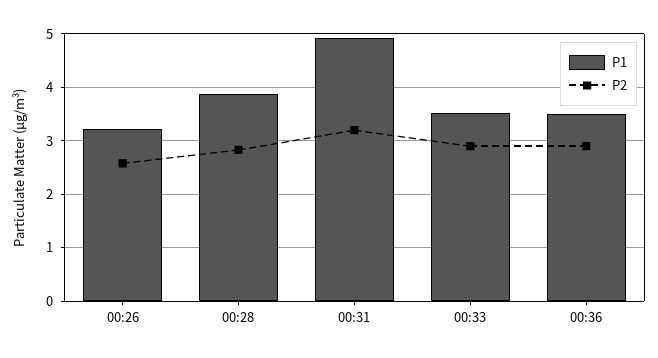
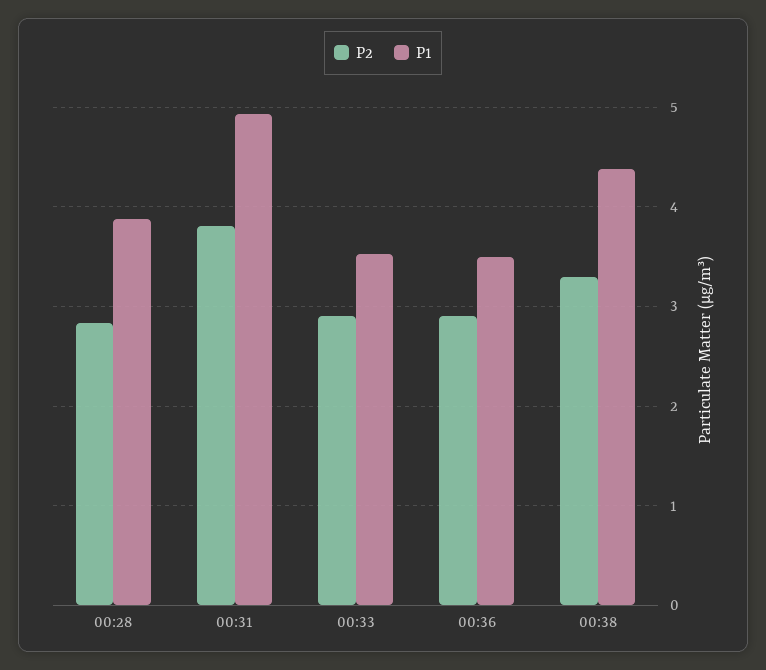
P1, 00:26: 3.2 -> none
P2, 00:26: 2.6 -> none
P2, 00:31: 3.2 -> 3.8
P2, 00:38: none -> 3.3
P1, 00:38: none -> 4.4

